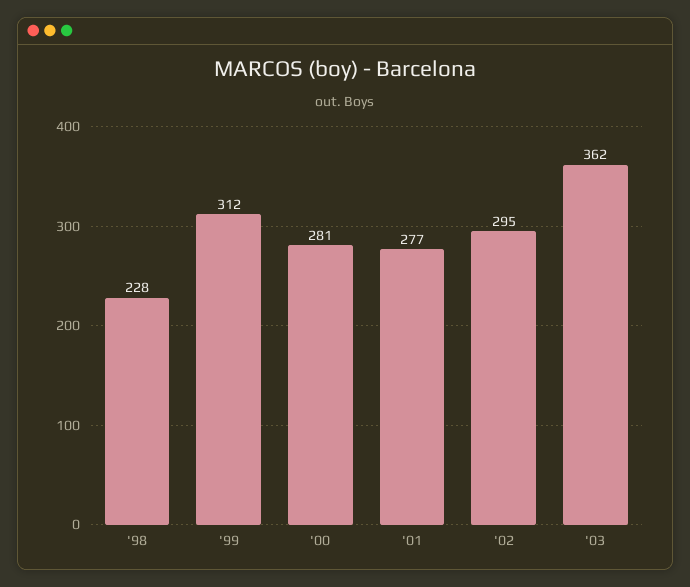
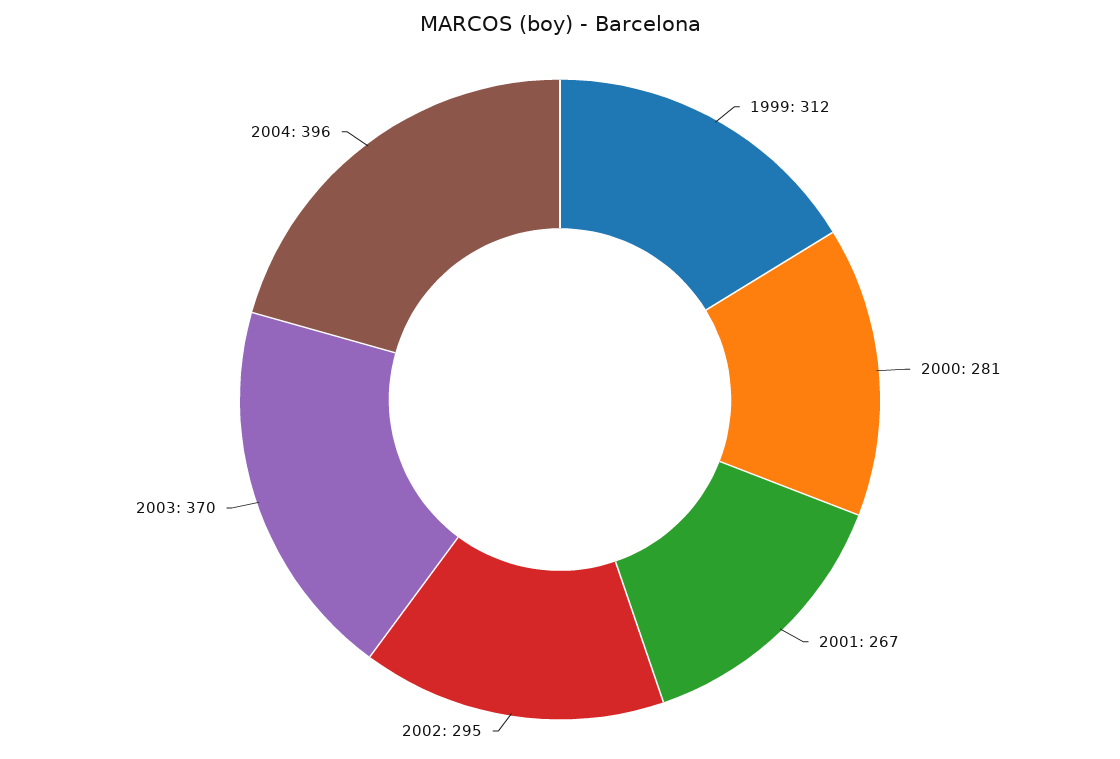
'98: 228 -> none
'01: 277 -> 267
'03: 362 -> 370
2004: none -> 396

